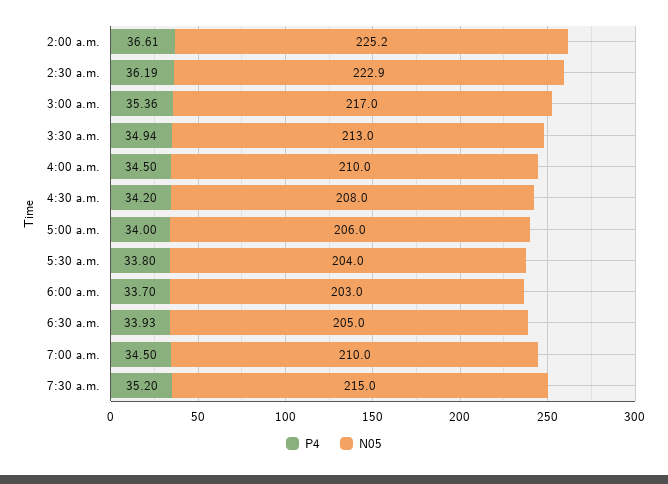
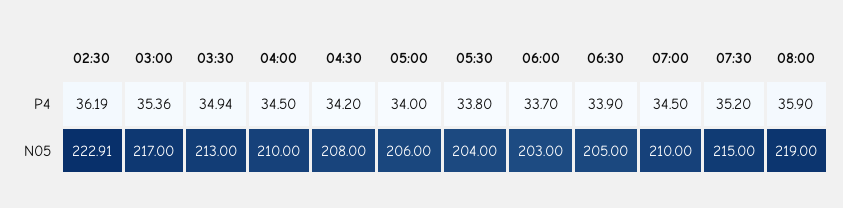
P4, 2:00 a.m.: 36.61 -> none
N05, 2:00 a.m.: 225.2 -> none
P4, 6:30 a.m.: 33.93 -> 33.9
P4, 08:00: none -> 35.9
N05, 08:00: none -> 219

